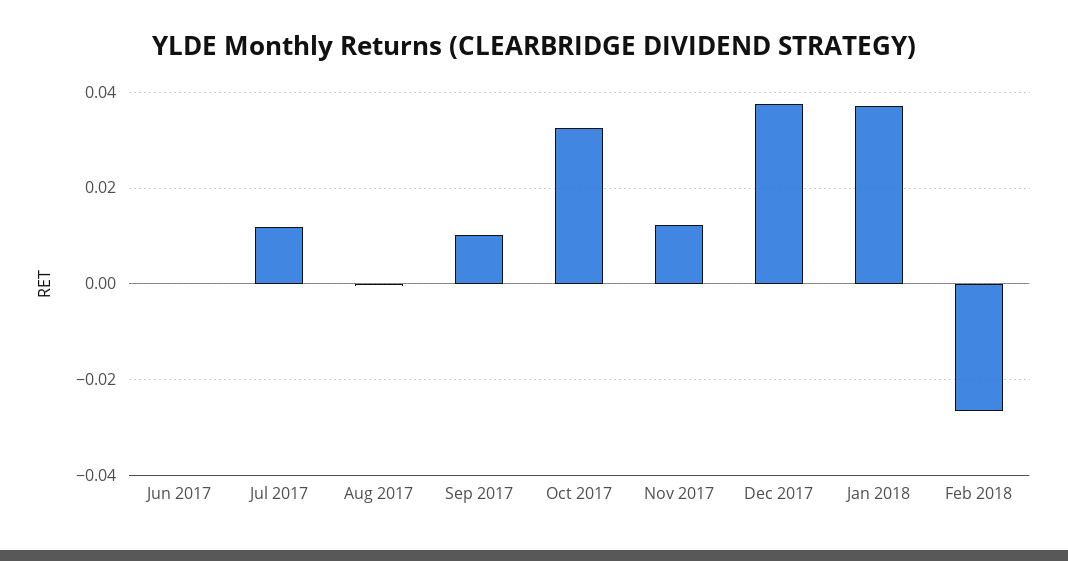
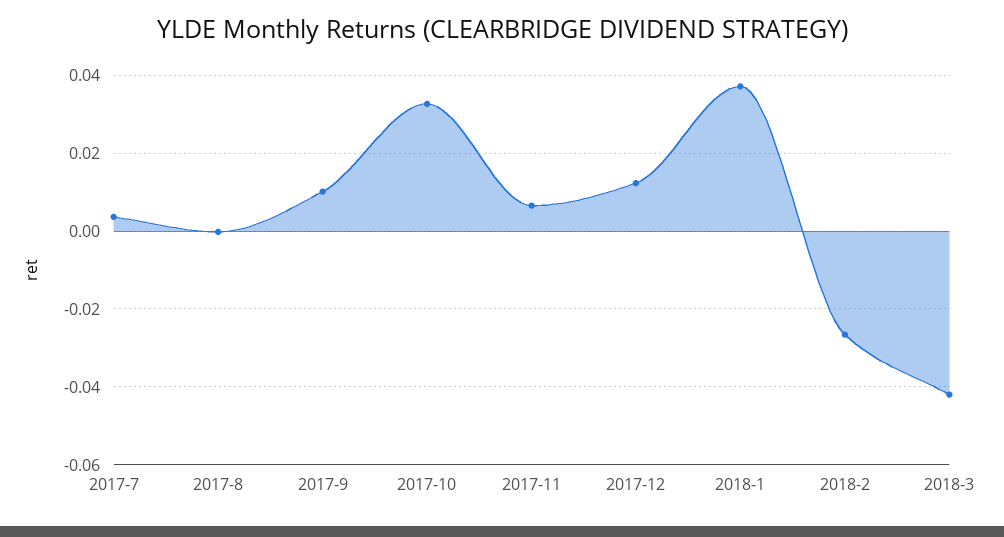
Jun 2017: 0 -> none
Jul 2017: 0.012 -> 0.004
Nov 2017: 0.012 -> 0.006
Dec 2017: 0.038 -> 0.012
2018-3: none -> -0.042

